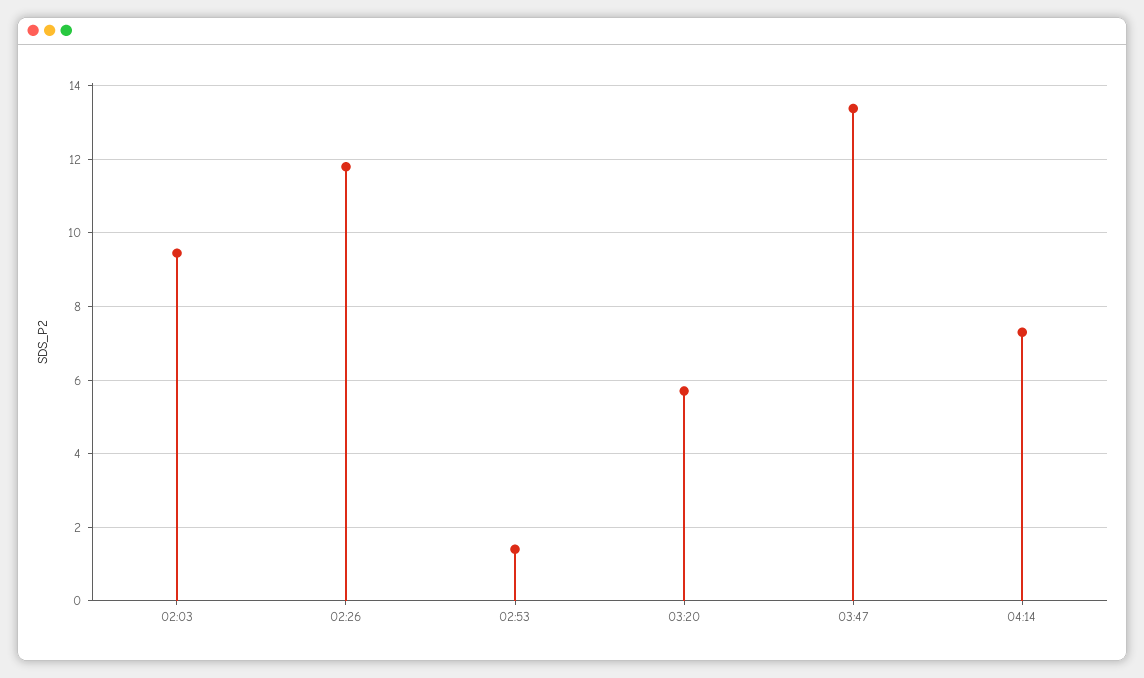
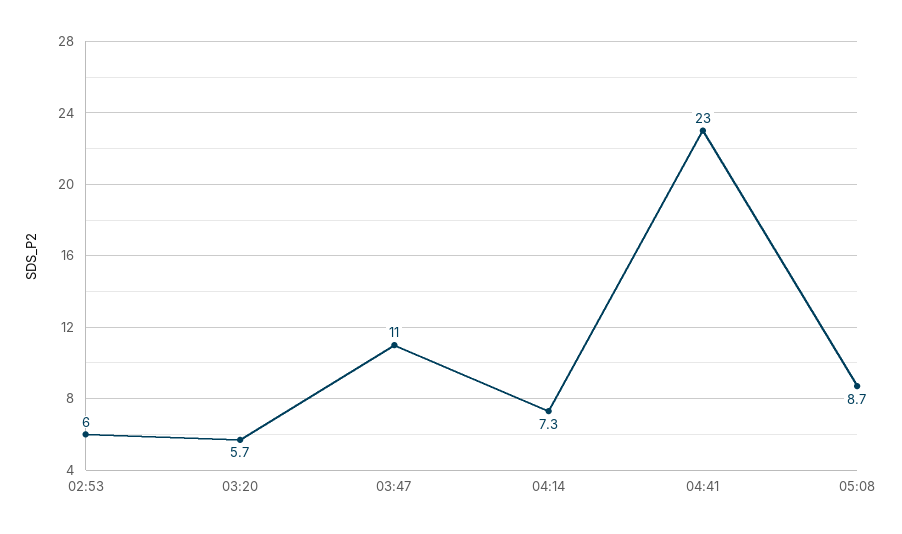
02:03: 9.4 -> none
02:26: 11.8 -> none
02:53: 1.4 -> 6
03:47: 13.4 -> 11
04:41: none -> 23
05:08: none -> 8.7

